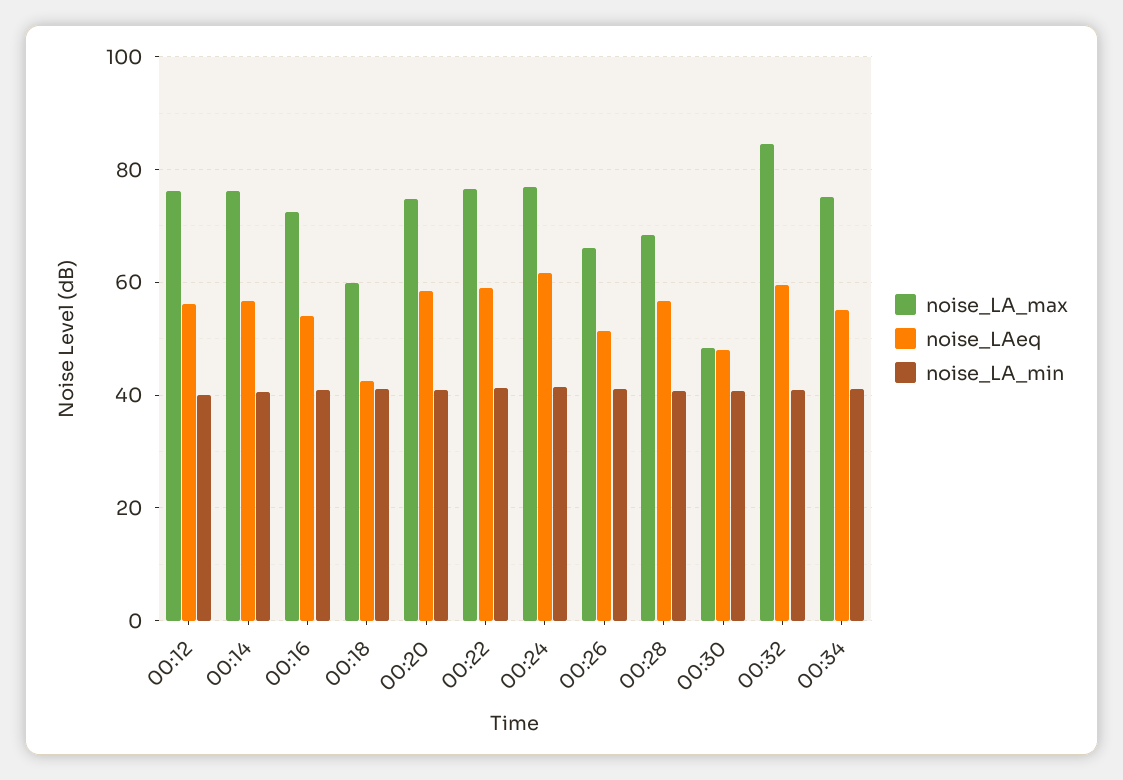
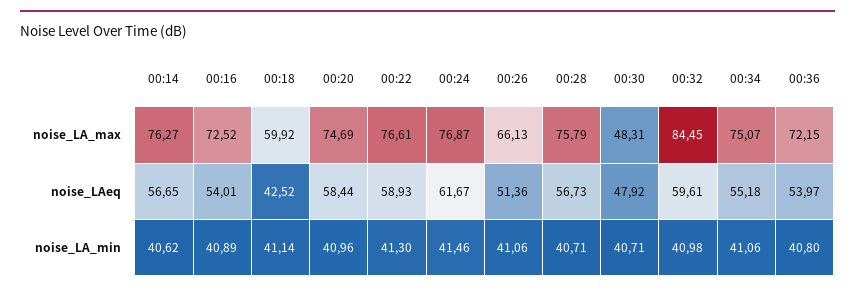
noise_LA_max, 00:12: 76 -> none
noise_LAeq, 00:12: 56 -> none
noise_LA_min, 00:12: 40 -> none
noise_LA_max, 00:28: 68 -> 75.79
noise_LA_max, 00:36: none -> 72.15
noise_LAeq, 00:36: none -> 53.97
noise_LA_min, 00:36: none -> 40.8

